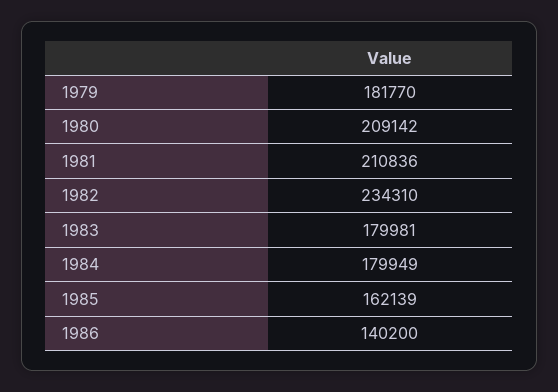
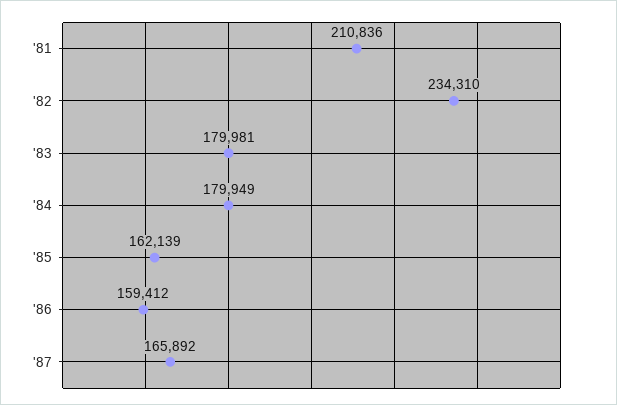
1979: 181770 -> none
1980: 209142 -> none
1986: 140200 -> 159412
'87: none -> 165892

